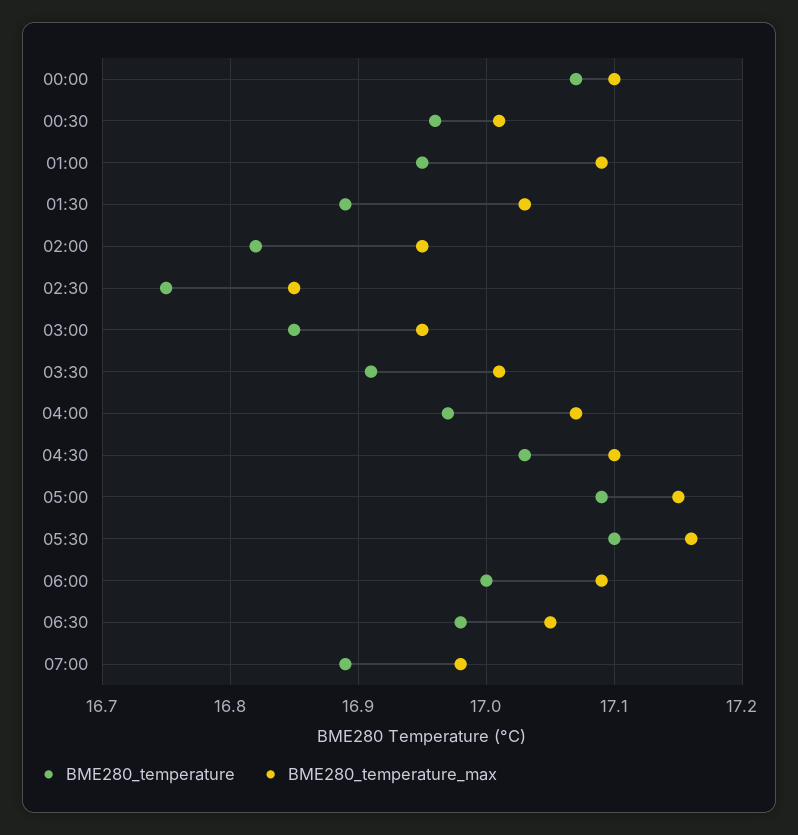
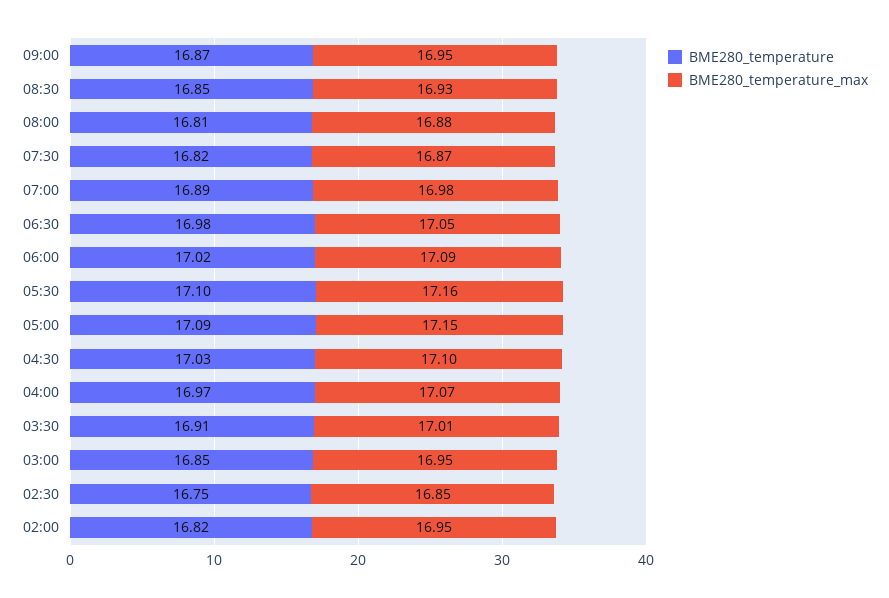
BME280_temperature, 00:00: 17.07 -> none
BME280_temperature_max, 00:00: 17.1 -> none
BME280_temperature, 00:30: 16.96 -> none
BME280_temperature_max, 00:30: 17.01 -> none
BME280_temperature, 01:00: 16.95 -> none
BME280_temperature_max, 01:00: 17.09 -> none
BME280_temperature, 01:30: 16.89 -> none
BME280_temperature_max, 01:30: 17.03 -> none
BME280_temperature, 06:00: 17 -> 17.02
BME280_temperature, 09:00: none -> 16.87
BME280_temperature_max, 09:00: none -> 16.95
BME280_temperature, 08:30: none -> 16.85
BME280_temperature_max, 08:30: none -> 16.93
BME280_temperature, 08:00: none -> 16.81
BME280_temperature_max, 08:00: none -> 16.88
BME280_temperature, 07:30: none -> 16.82
BME280_temperature_max, 07:30: none -> 16.87

